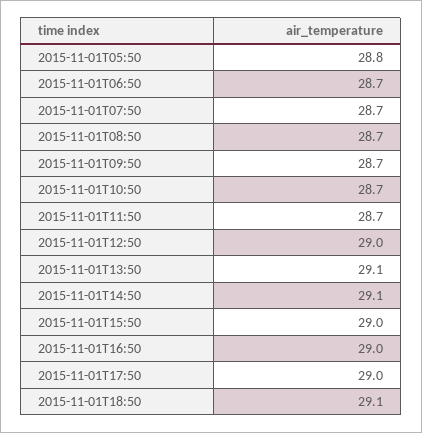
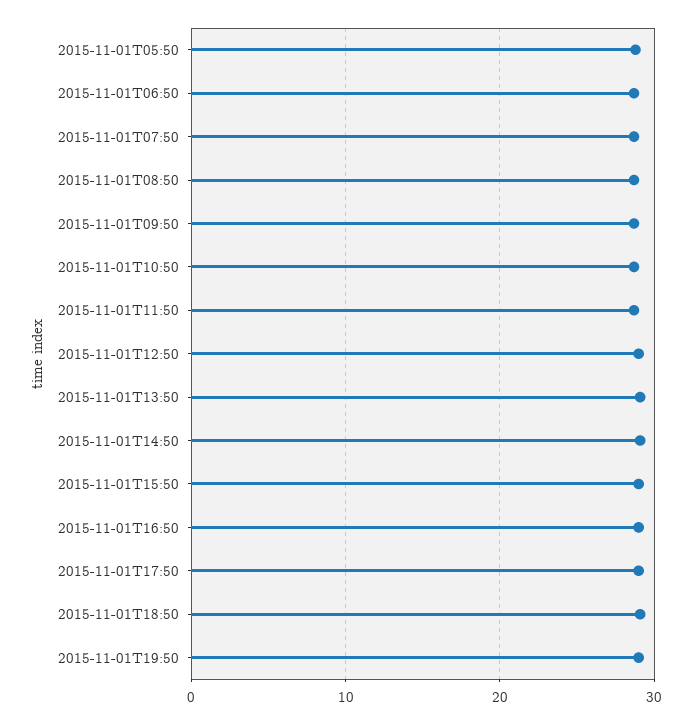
2015-11-01T19:50: none -> 29

